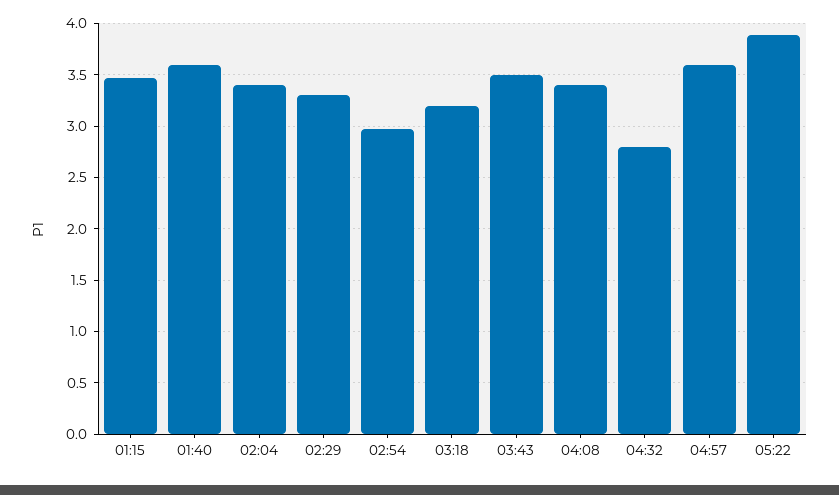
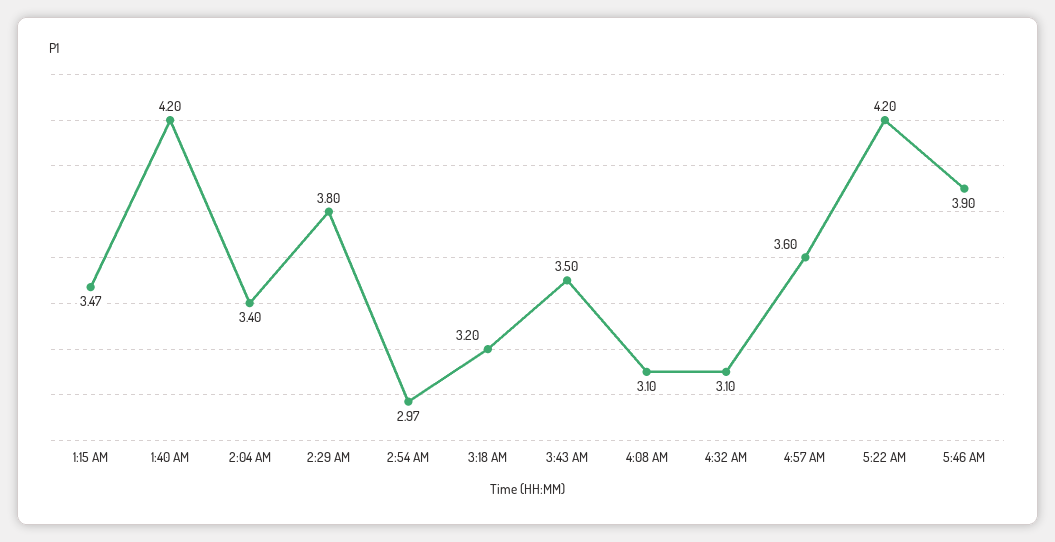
01:40: 3.6 -> 4.2
02:29: 3.3 -> 3.8
04:08: 3.4 -> 3.1
04:32: 2.8 -> 3.1
05:22: 3.9 -> 4.2
5:46 AM: none -> 3.9

